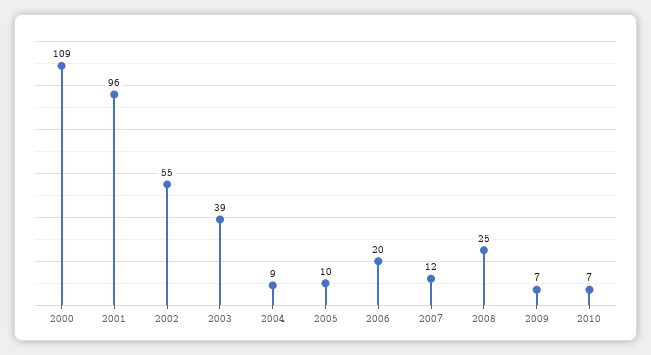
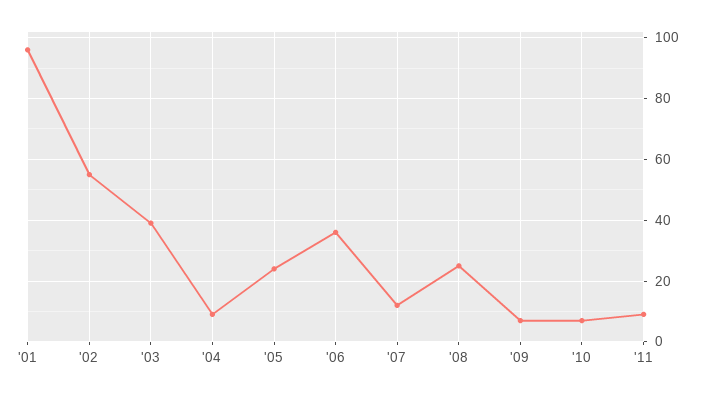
2000: 109 -> none
2005: 10 -> 25
2006: 20 -> 35
'11: none -> 10

